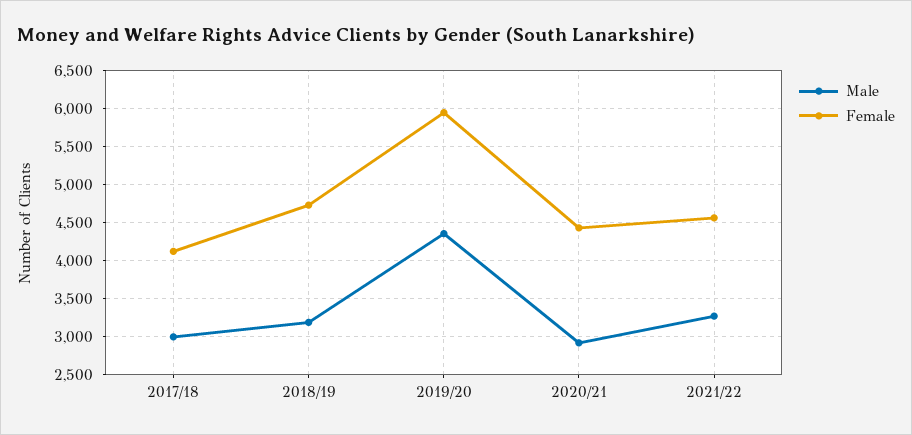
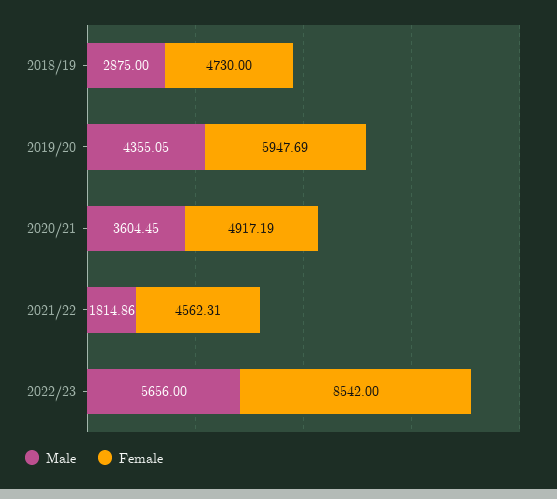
Male, 2017/18: 3000 -> none
Female, 2017/18: 4100 -> none
Male, 2018/19: 3200 -> 2875
Male, 2020/21: 2900 -> 3604.45
Female, 2020/21: 4400 -> 4917.19
Male, 2021/22: 3300 -> 1814.86
Male, 2022/23: none -> 5656
Female, 2022/23: none -> 8542

